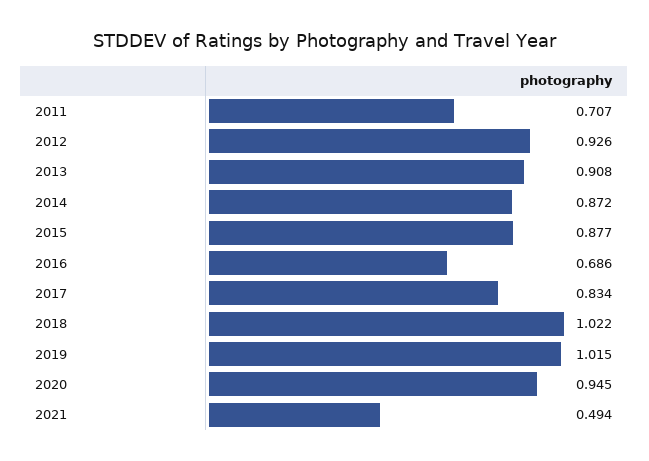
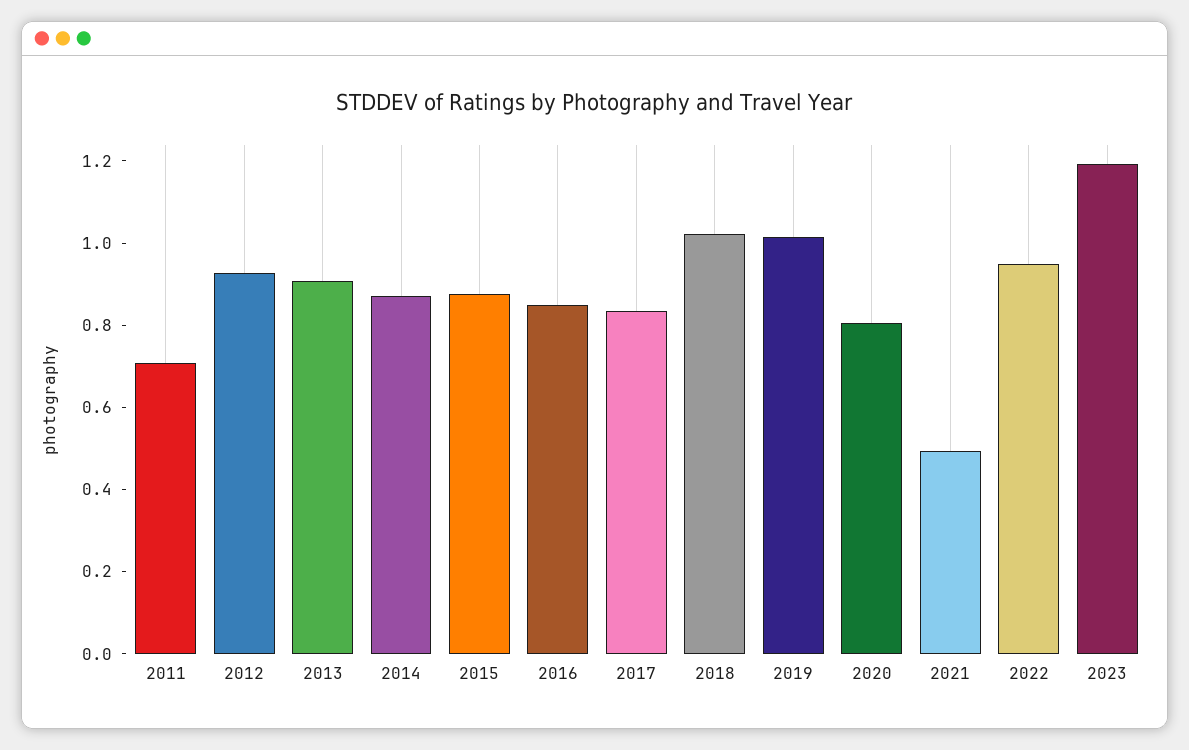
2016: 0.686 -> 0.85
2020: 0.945 -> 0.8
2022: none -> 0.95
2023: none -> 1.2

